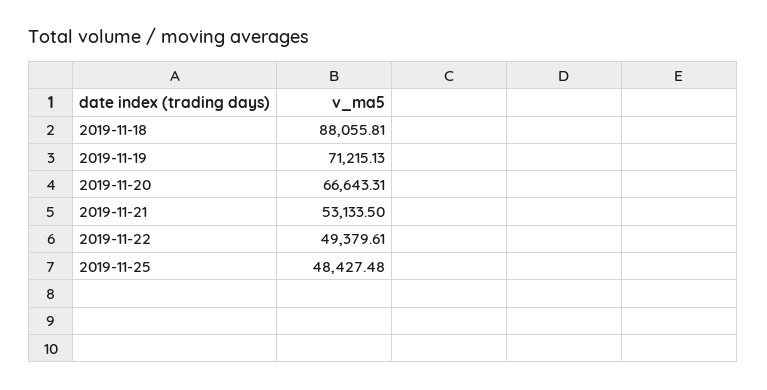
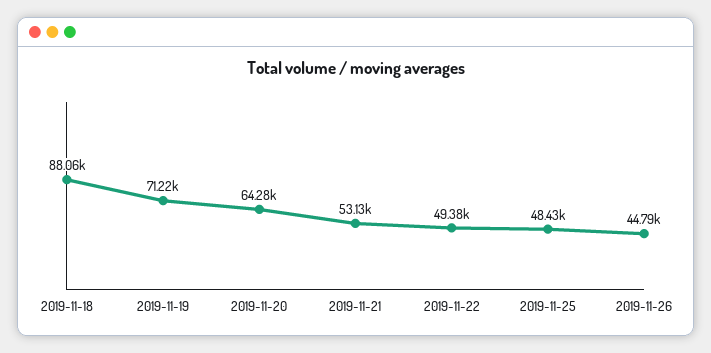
2019-11-20: 66643.31 -> 64280
2019-11-26: none -> 44790

